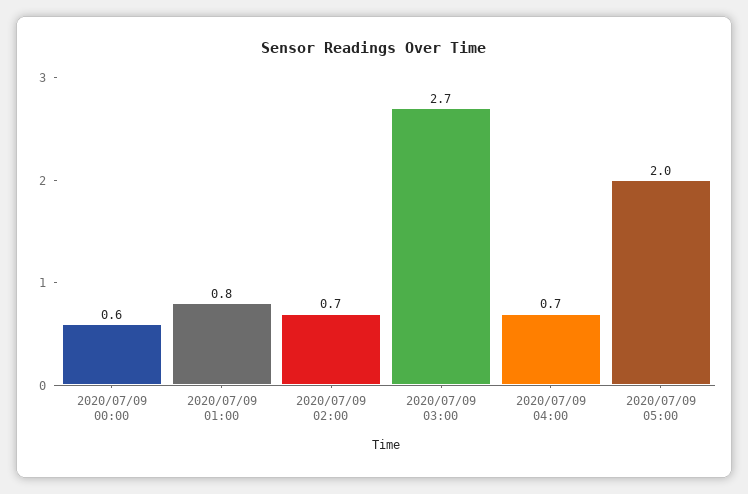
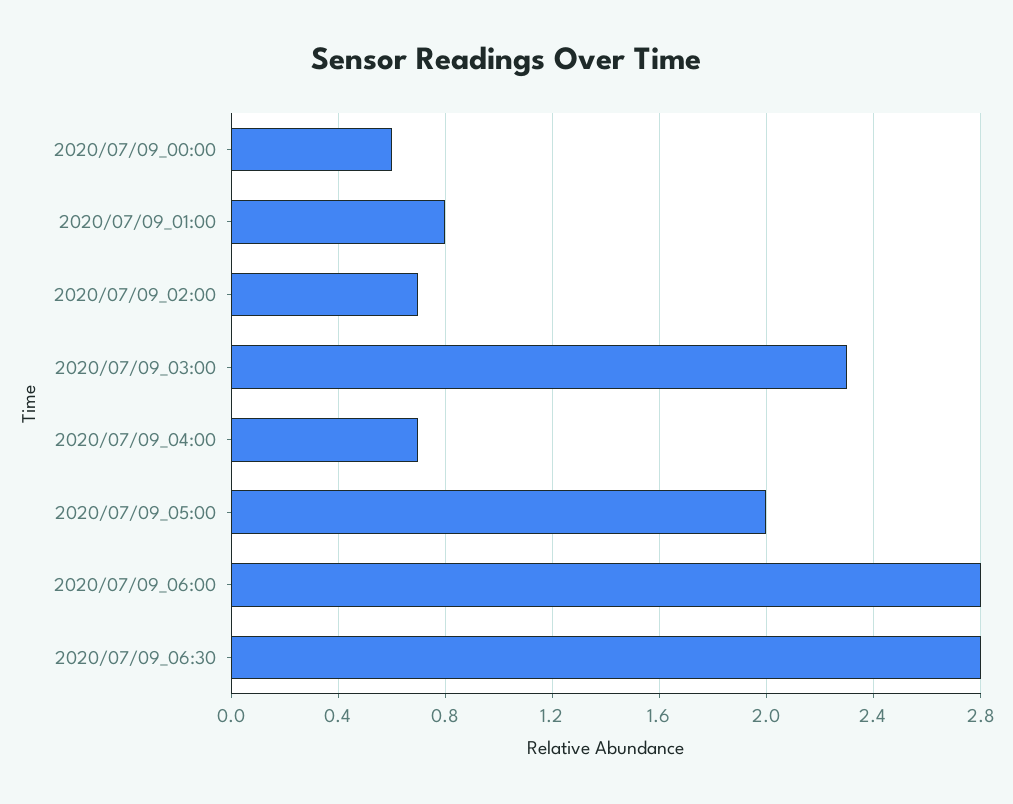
2020/07/09 03:00: 2.7 -> 2.3
2020/07/09_06:00: none -> 2.8
2020/07/09_06:30: none -> 2.8

